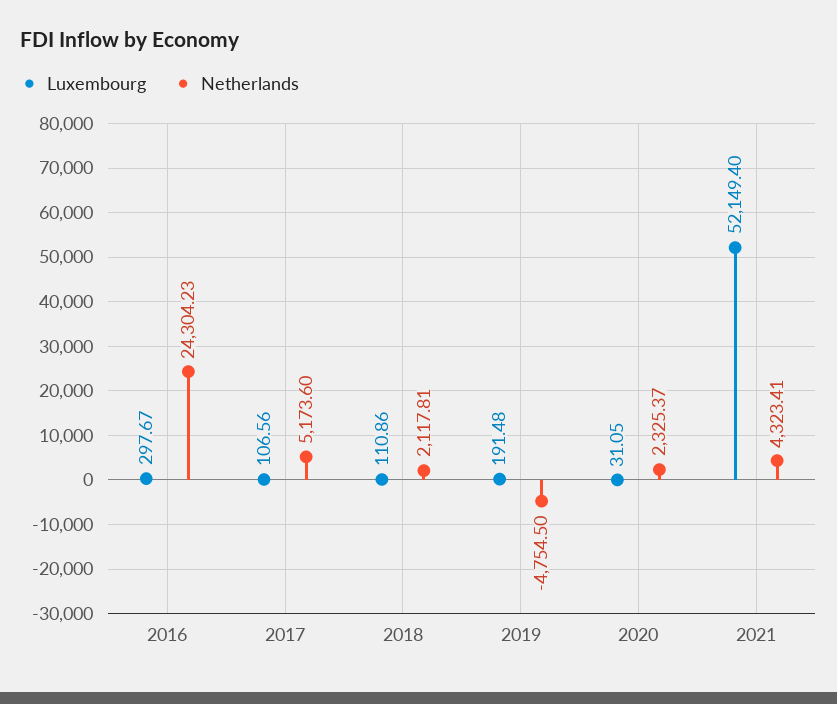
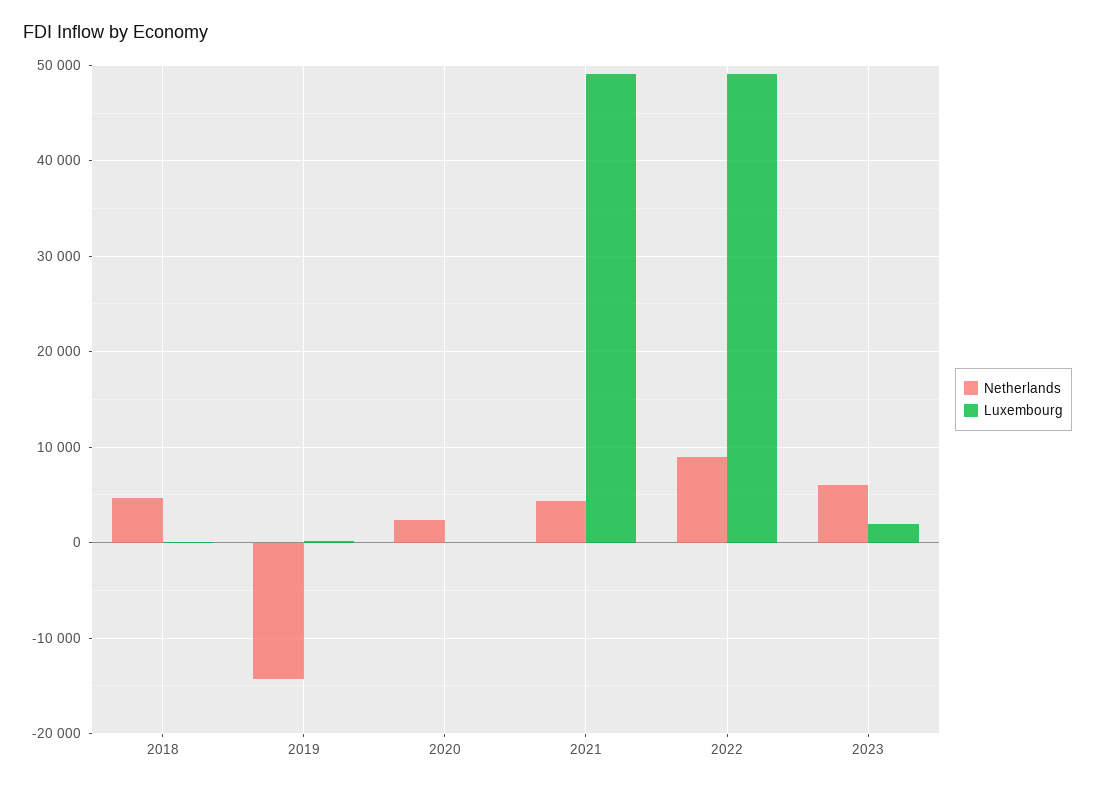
Luxembourg, 2016: 297.67 -> none
Netherlands, 2016: 24304.23 -> none
Luxembourg, 2017: 106.56 -> none
Netherlands, 2017: 5173.6 -> none
Netherlands, 2018: 2117.81 -> 5000
Netherlands, 2019: -4754.5 -> -14000
Luxembourg, 2021: 52149.4 -> 49000
Netherlands, 2022: none -> 9000
Luxembourg, 2022: none -> 49000
Netherlands, 2023: none -> 6000
Luxembourg, 2023: none -> 2000

